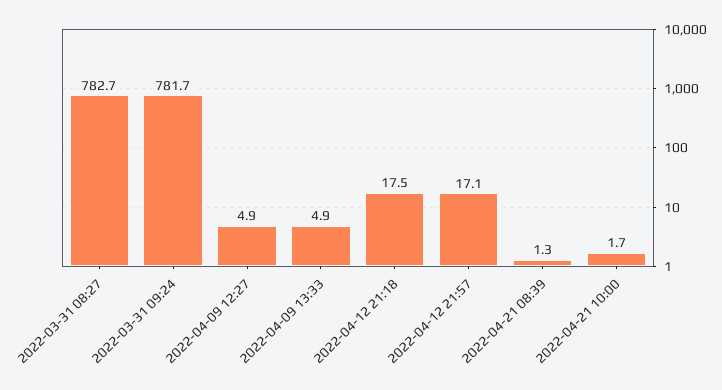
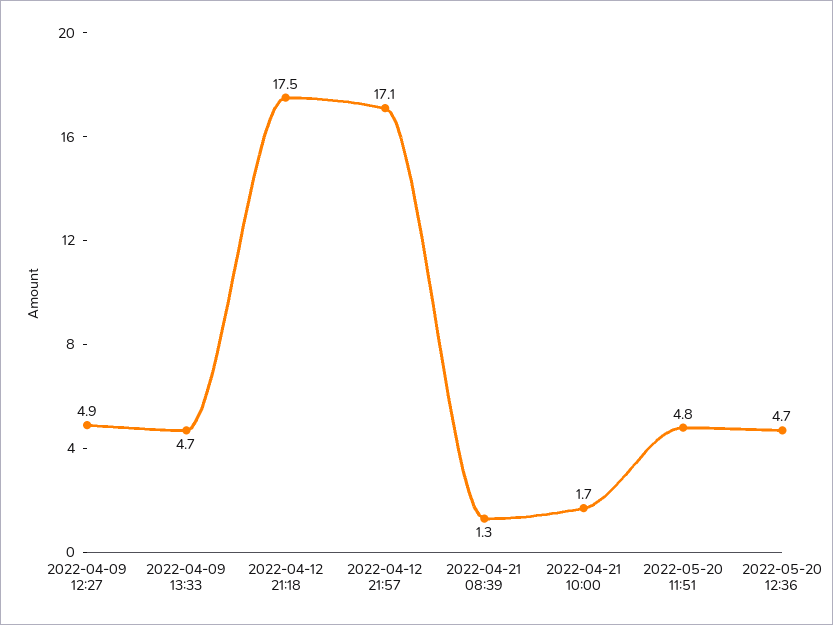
2022-03-31 08:27: 782.7 -> none
2022-03-31 09:24: 781.7 -> none
2022-04-09 13:33: 4.9 -> 4.7
2022-05-20 11:51: none -> 4.8
2022-05-20 12:36: none -> 4.7

